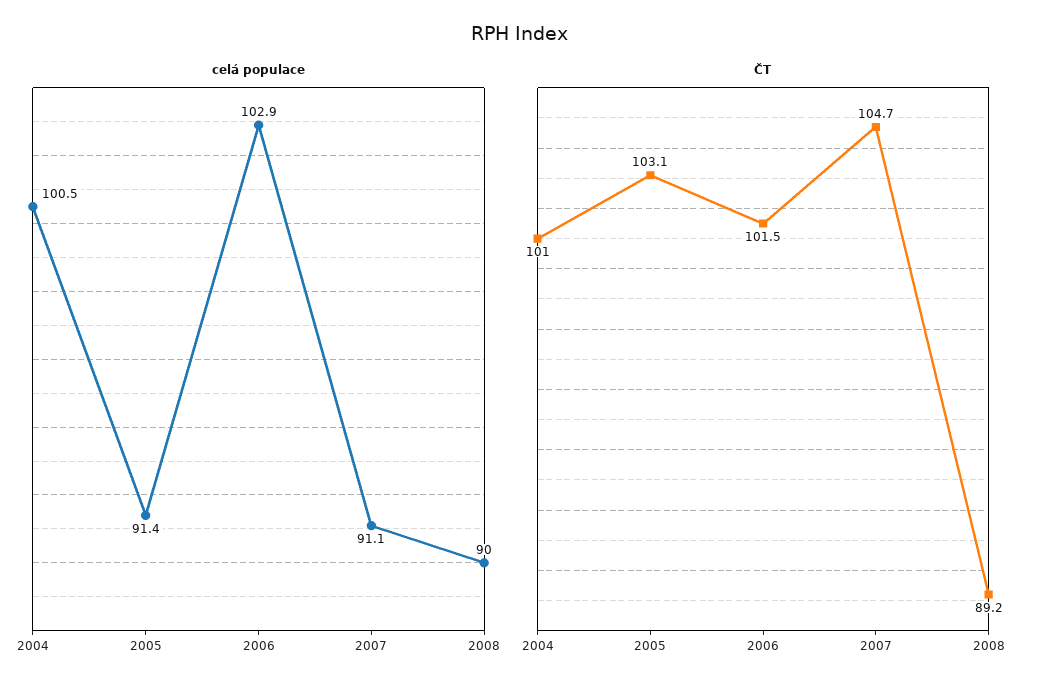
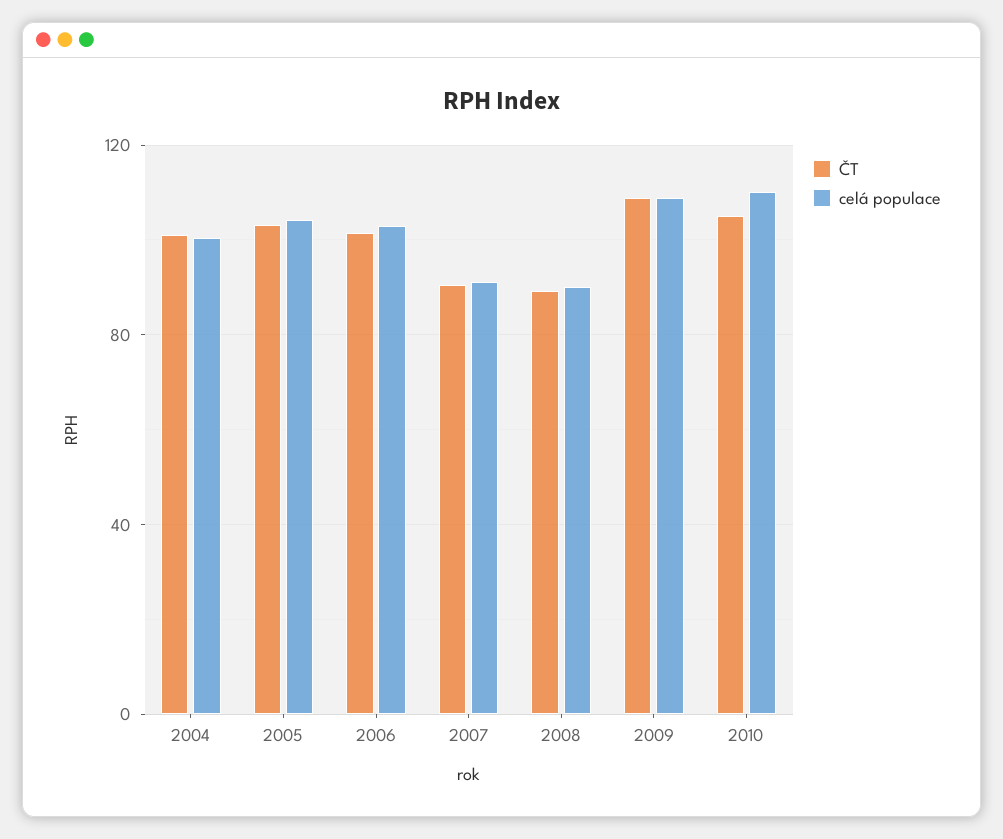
celá populace, 2005: 91.4 -> 105
ČT, 2007: 104.7 -> 90
ČT, 2009: none -> 110
celá populace, 2009: none -> 110
ČT, 2010: none -> 105
celá populace, 2010: none -> 110

